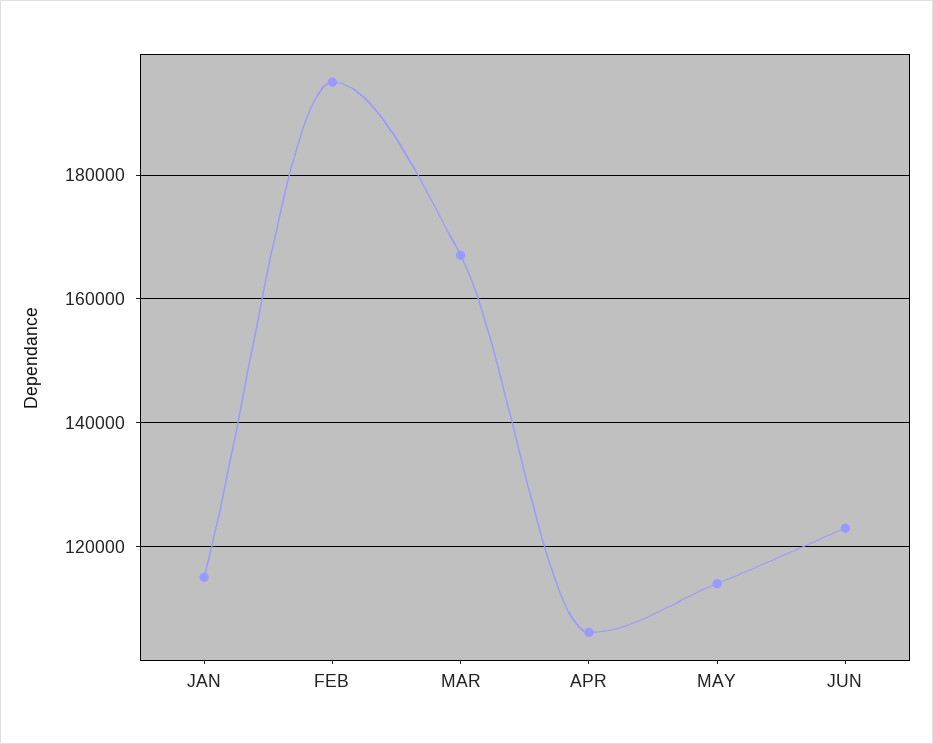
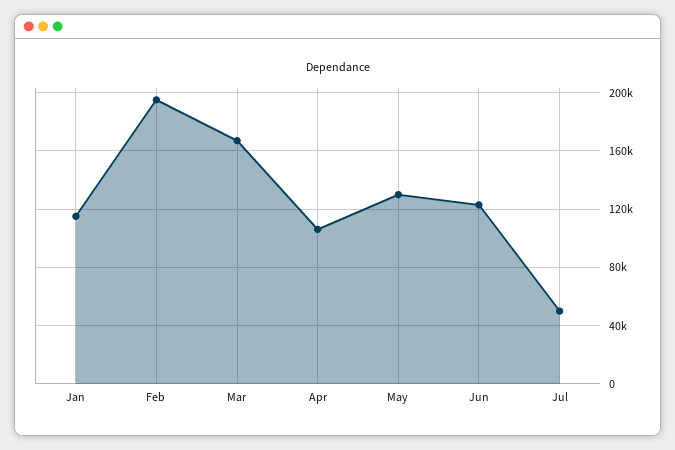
MAY: 114000 -> 130000
Jul: none -> 50000

